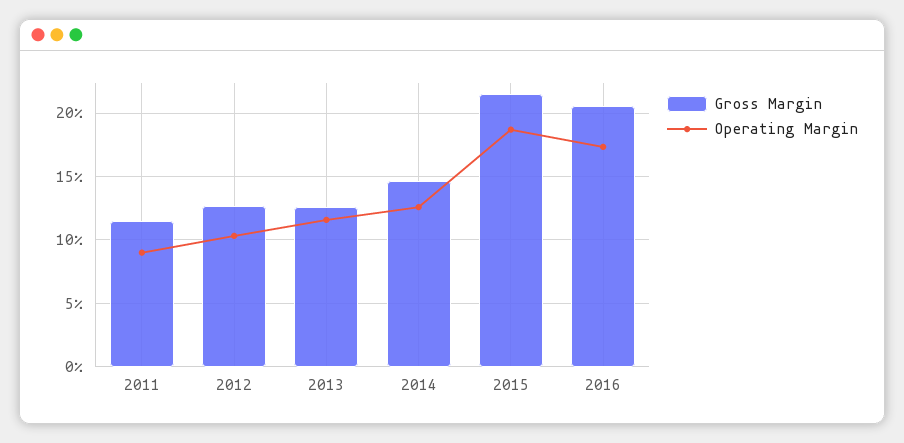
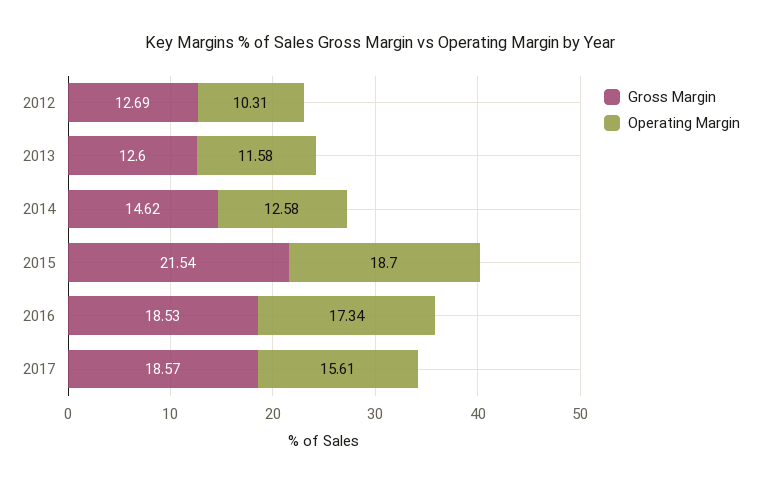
Gross Margin, 2011: 11.5 -> none
Operating Margin, 2011: 9 -> none
Gross Margin, 2016: 20.5 -> 18.53
Gross Margin, 2017: none -> 18.57
Operating Margin, 2017: none -> 15.61

